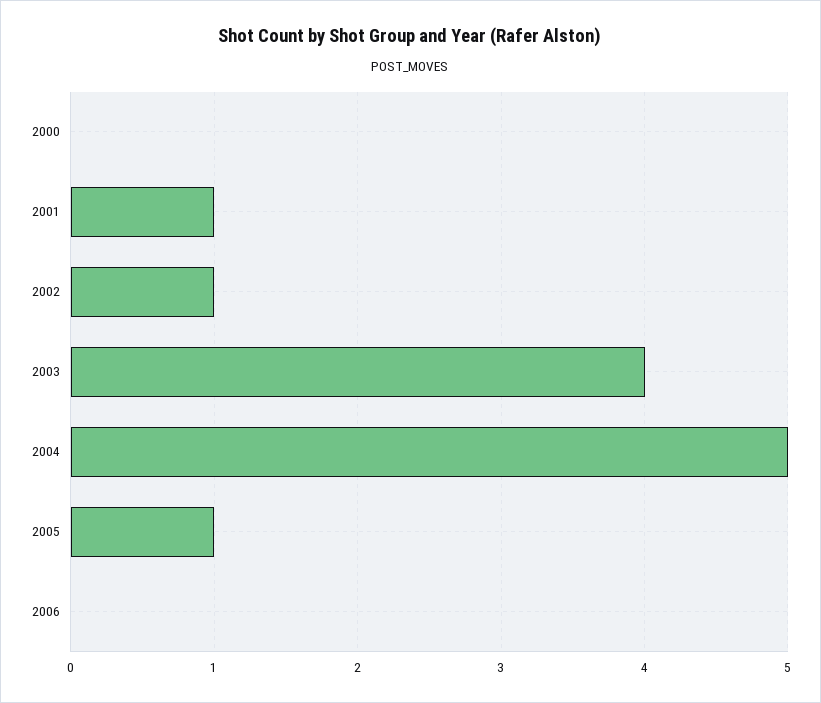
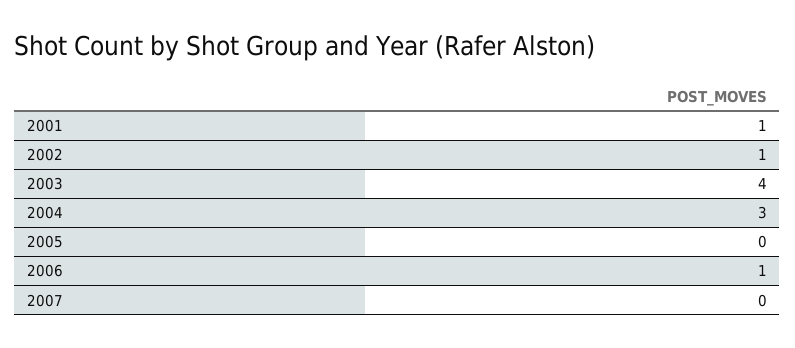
2000: 0 -> none
2004: 5 -> 3
2005: 1 -> 0
2006: 0 -> 1
2007: none -> 0

